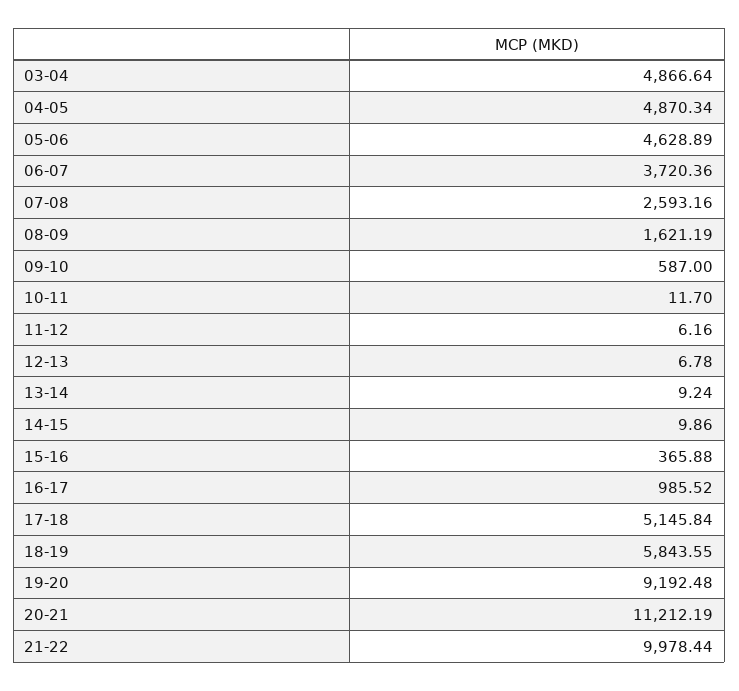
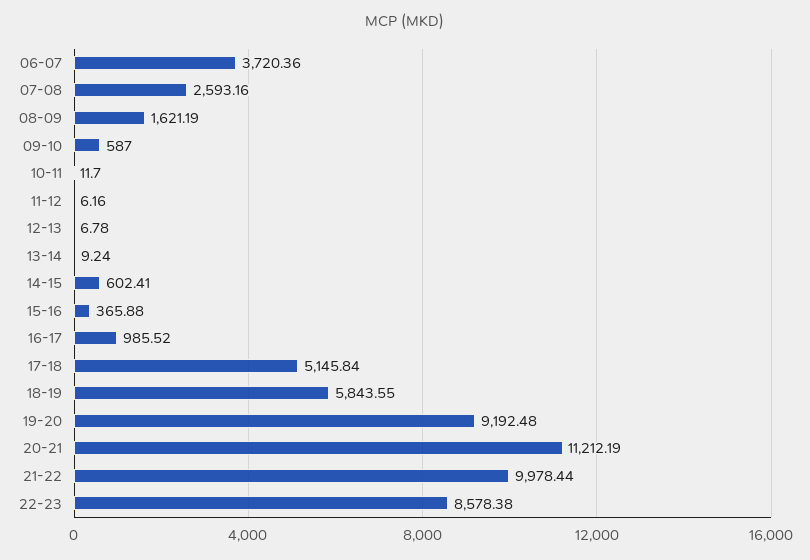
03-04: 4866.64 -> none
04-05: 4870.34 -> none
05-06: 4628.89 -> none
14-15: 9.86 -> 602.41
22-23: none -> 8578.38

